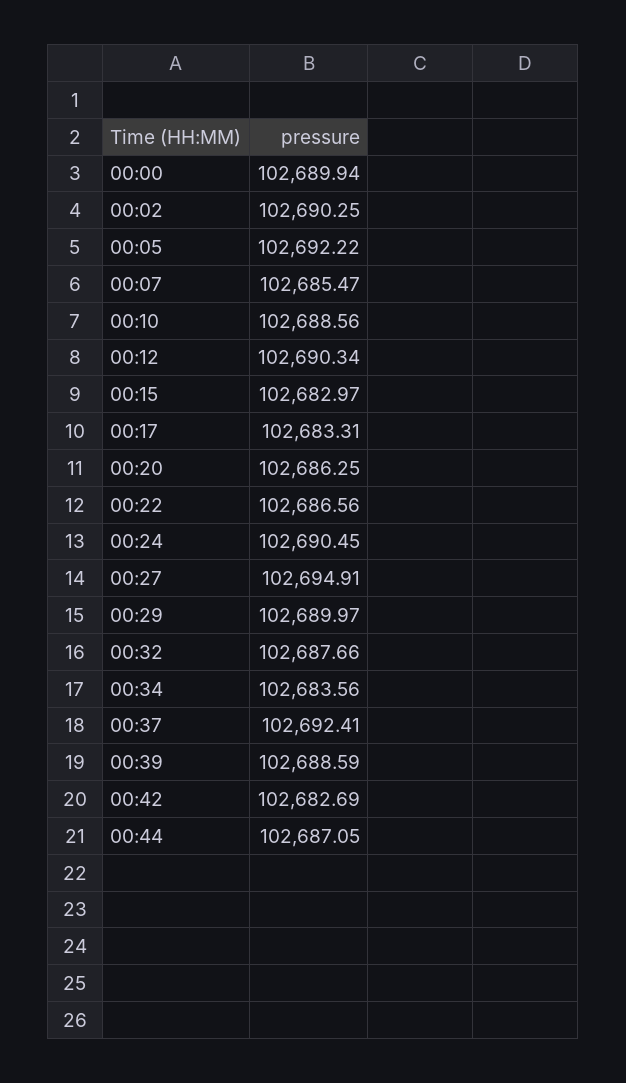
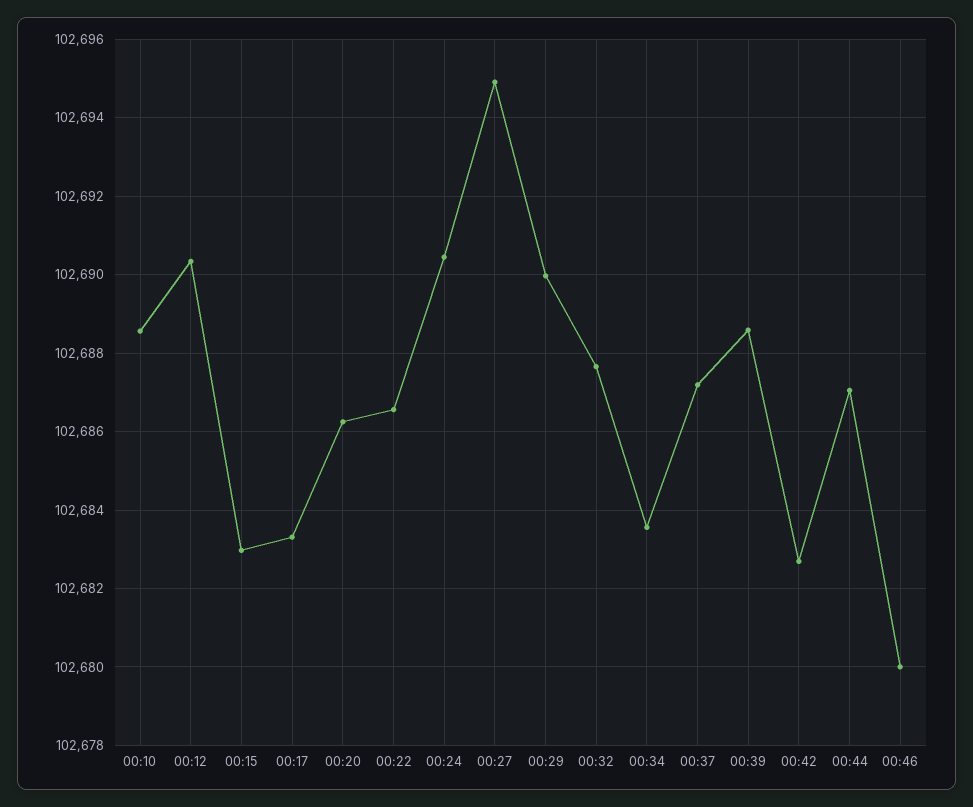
00:00: 102689.94 -> none
00:02: 102690.25 -> none
00:05: 102692.22 -> none
00:07: 102685.47 -> none
00:37: 102692.41 -> 102687.2
00:46: none -> 102680

